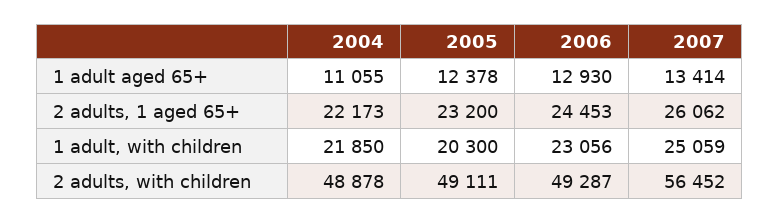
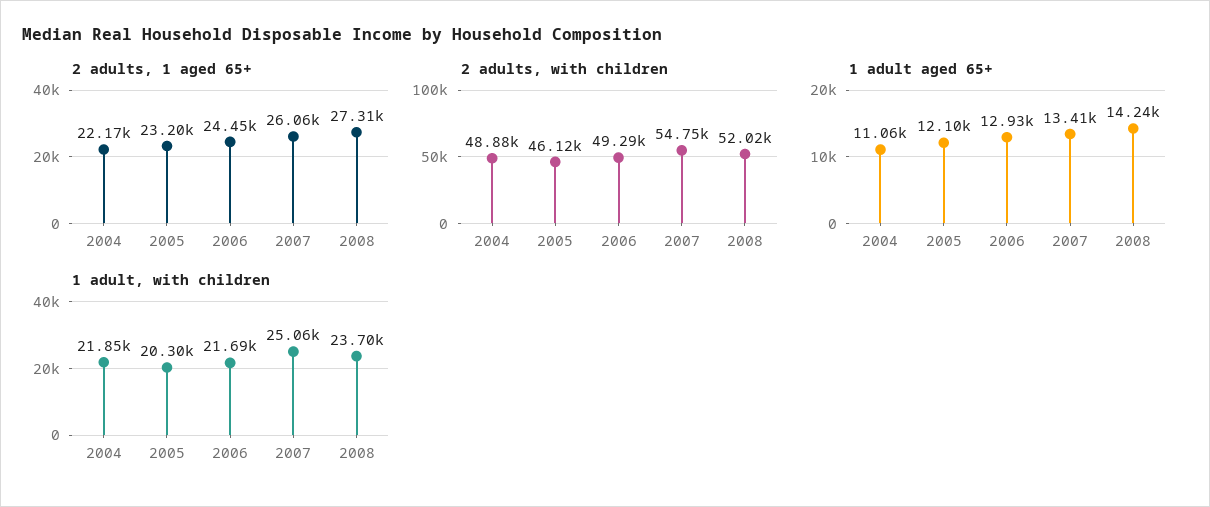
1 adult aged 65+, 2005: 12378 -> 12100
1 adult, with children, 2006: 23056 -> 21690
2 adults, with children, 2005: 49111 -> 46120
2 adults, with children, 2007: 56452 -> 54750
2 adults, 1 aged 65+, 2008: none -> 27310
2 adults, with children, 2008: none -> 52020
1 adult aged 65+, 2008: none -> 14240
1 adult, with children, 2008: none -> 23700

